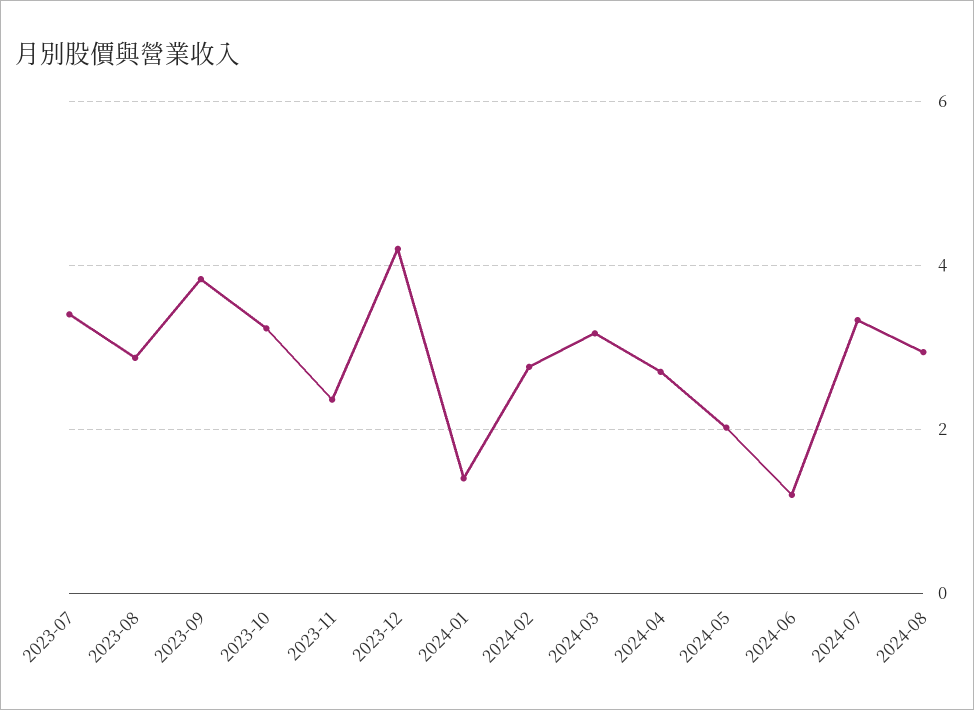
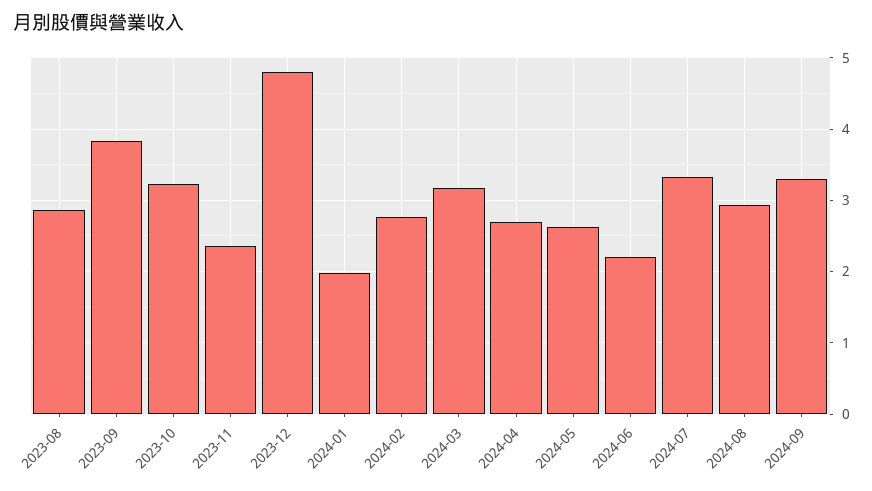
2023-07: 3.4 -> none
2023-12: 4.2 -> 4.8
2024-01: 1.4 -> 2
2024-05: 2 -> 2.6
2024-06: 1.2 -> 2.2
2024-09: none -> 3.3

